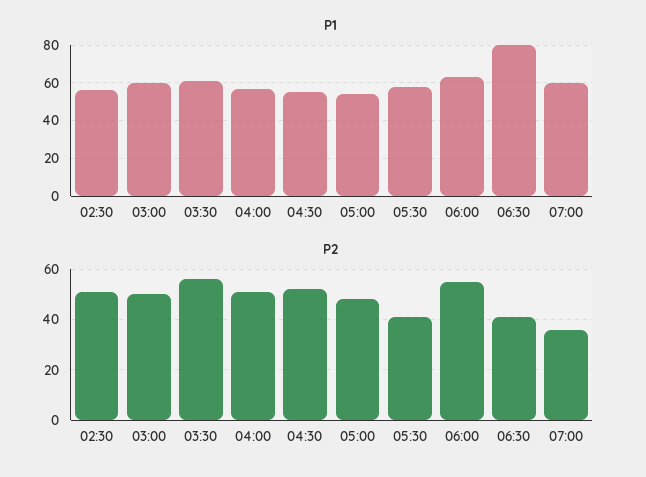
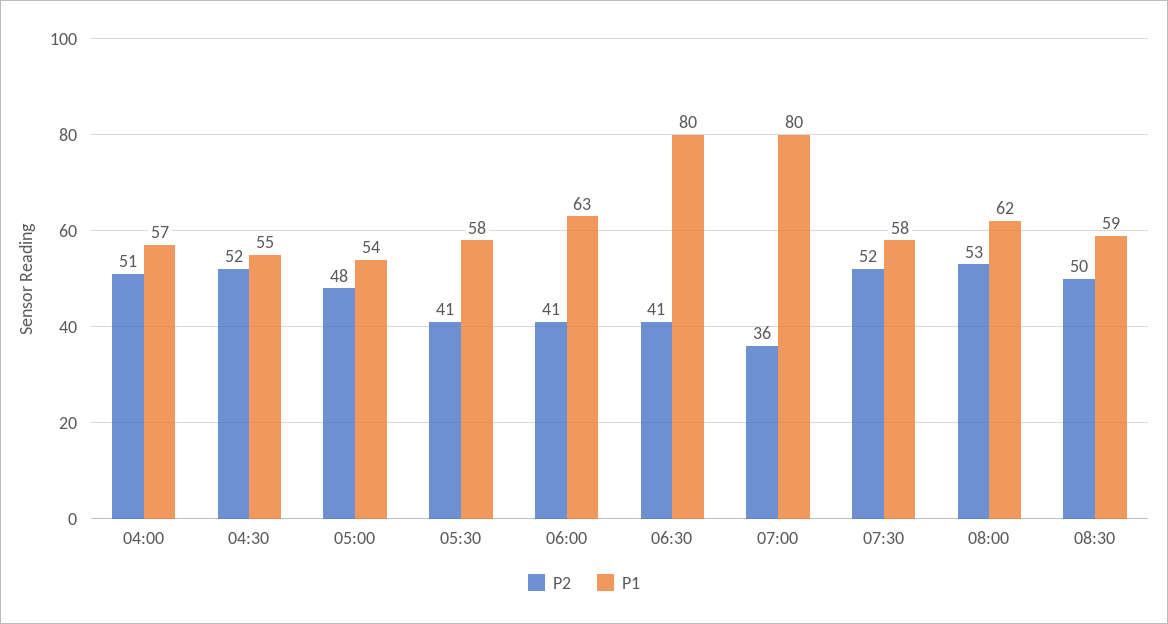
P1, 02:30: 55 -> none
P1, 03:00: 60 -> none
P1, 03:30: 60 -> none
P1, 07:00: 60 -> 80
P2, 02:30: 50 -> none
P2, 03:00: 50 -> none
P2, 03:30: 55 -> none
P2, 06:00: 55 -> 41
P2, 07:30: none -> 52
P1, 07:30: none -> 58
P2, 08:00: none -> 53
P1, 08:00: none -> 62
P2, 08:30: none -> 50
P1, 08:30: none -> 59

